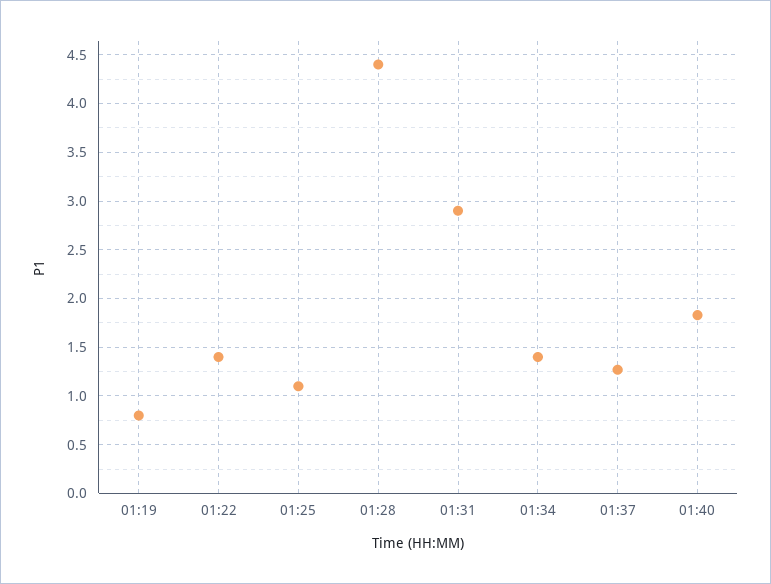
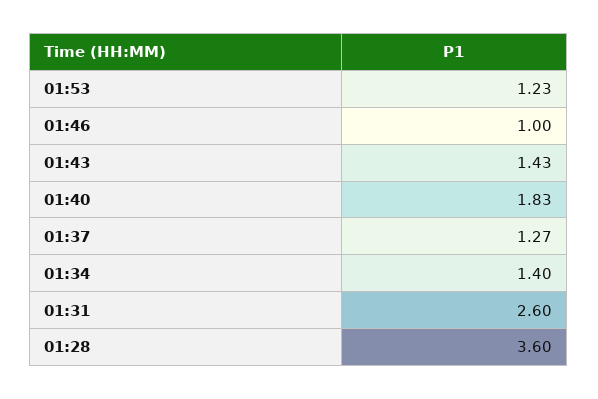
01:19: 0.8 -> none
01:22: 1.4 -> none
01:25: 1.1 -> none
01:28: 4.4 -> 3.6
01:31: 2.9 -> 2.6
01:53: none -> 1.23
01:46: none -> 1
01:43: none -> 1.43

